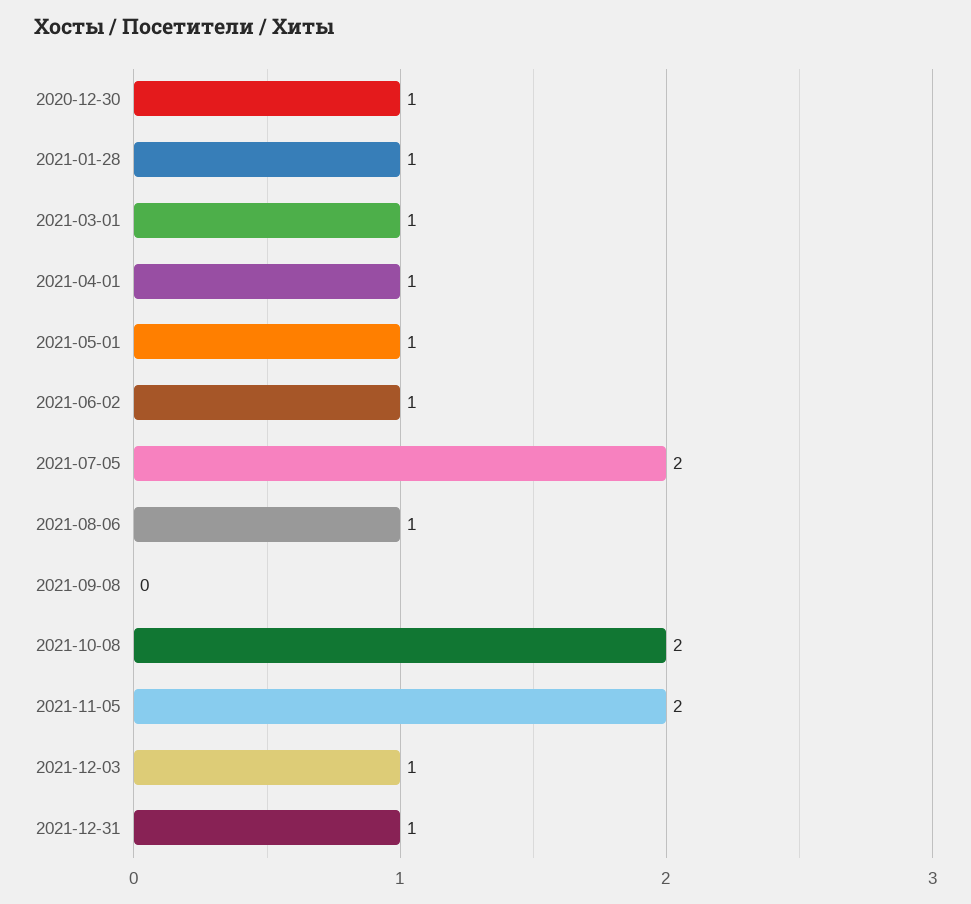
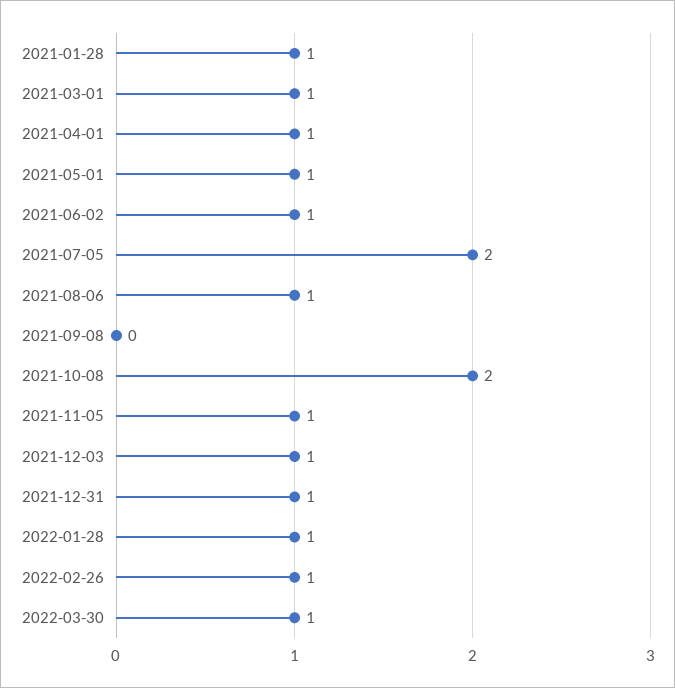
2020-12-30: 1 -> none
2021-11-05: 2 -> 1
2022-01-28: none -> 1
2022-02-26: none -> 1
2022-03-30: none -> 1

